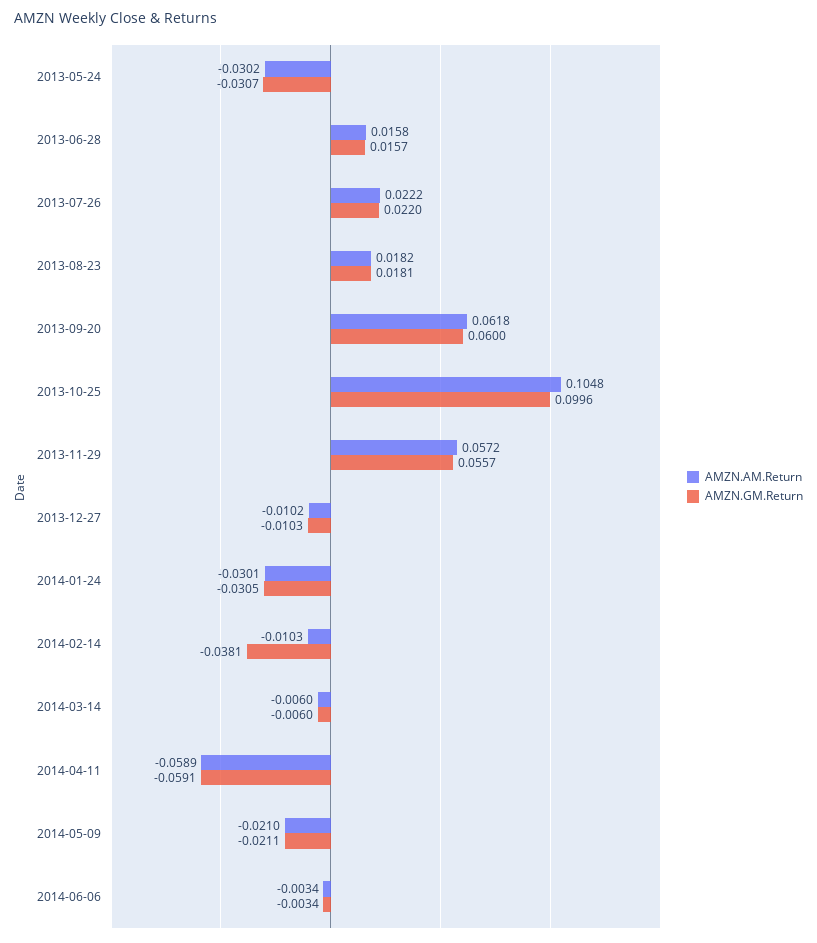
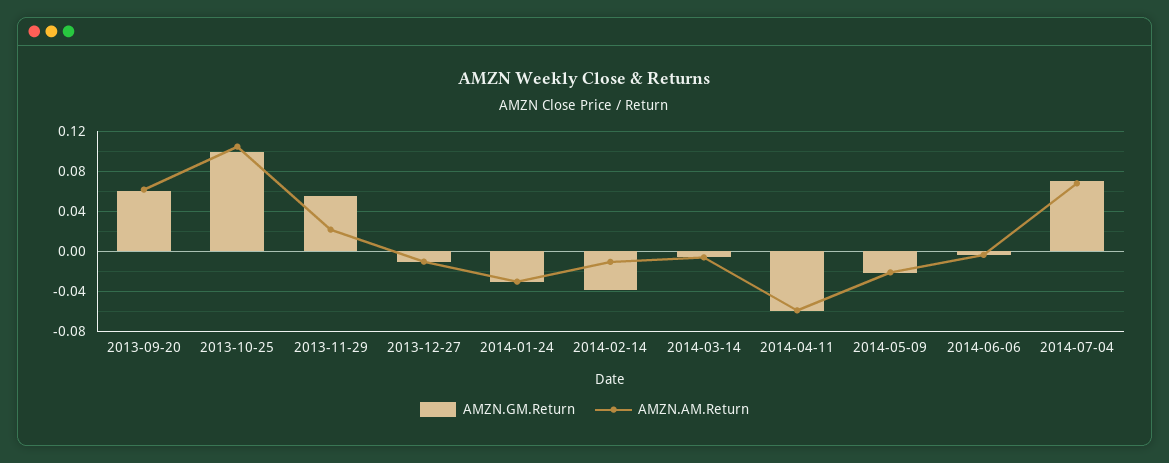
AMZN.AM.Return, 2013-05-24: -0.0302 -> none
AMZN.GM.Return, 2013-05-24: -0.0307 -> none
AMZN.AM.Return, 2013-06-28: 0.0158 -> none
AMZN.GM.Return, 2013-06-28: 0.0157 -> none
AMZN.AM.Return, 2013-07-26: 0.0222 -> none
AMZN.GM.Return, 2013-07-26: 0.022 -> none
AMZN.AM.Return, 2013-08-23: 0.0182 -> none
AMZN.GM.Return, 2013-08-23: 0.0181 -> none
AMZN.AM.Return, 2013-11-29: 0.0572 -> 0.02
AMZN.GM.Return, 2014-07-04: none -> 0.07
AMZN.AM.Return, 2014-07-04: none -> 0.07

